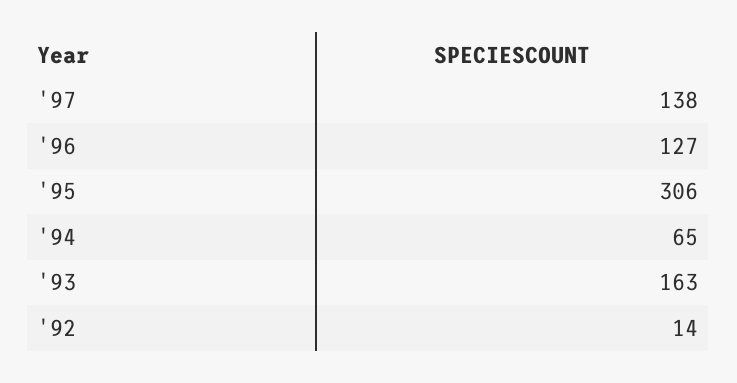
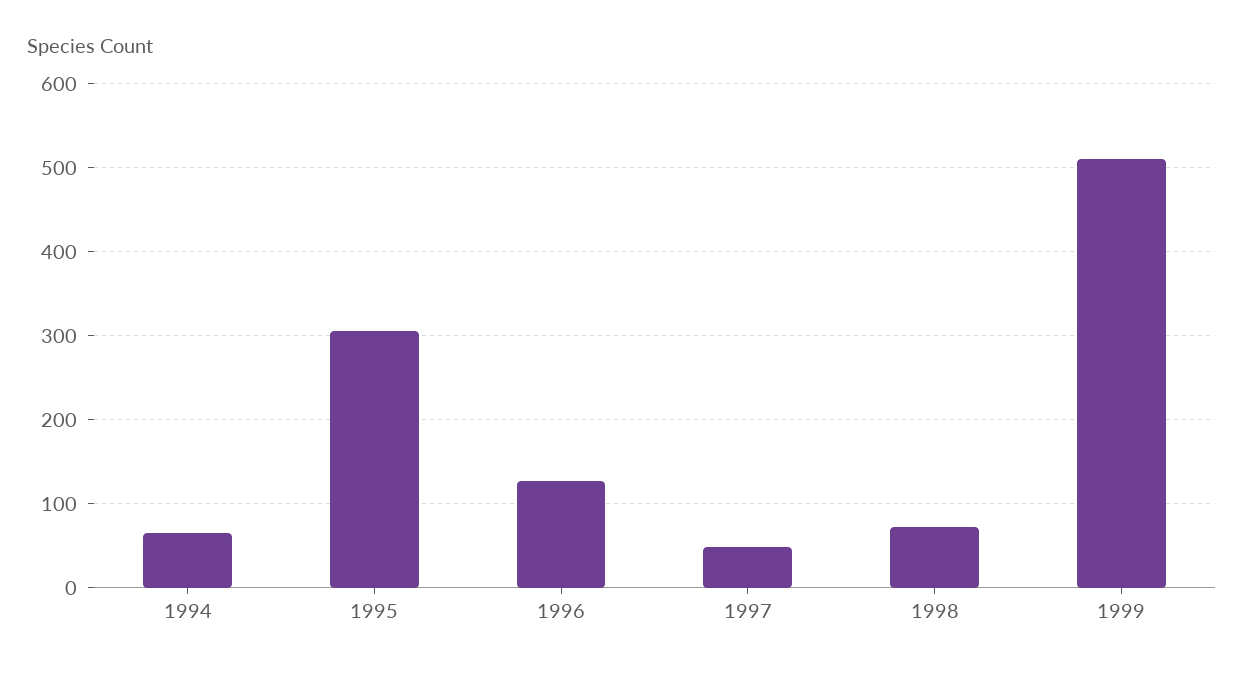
'97: 138 -> 50
'93: 163 -> none
'92: 14 -> none
1998: none -> 70
1999: none -> 510

